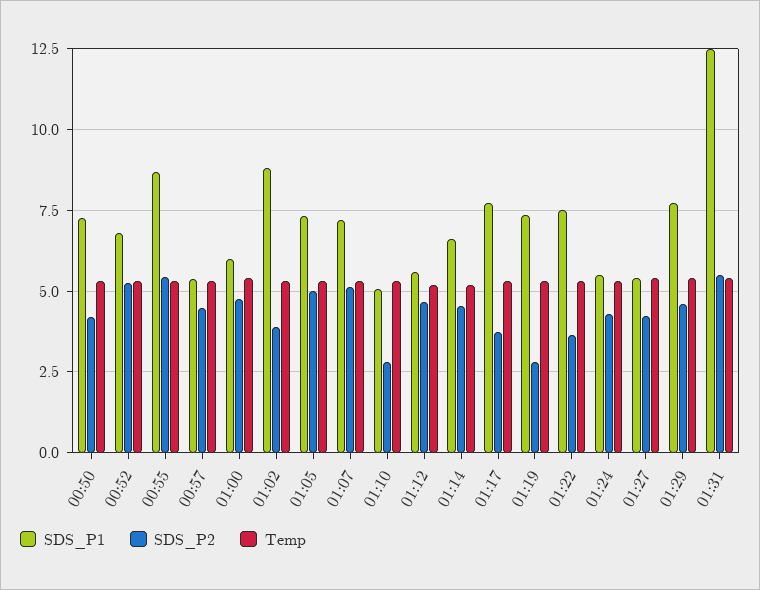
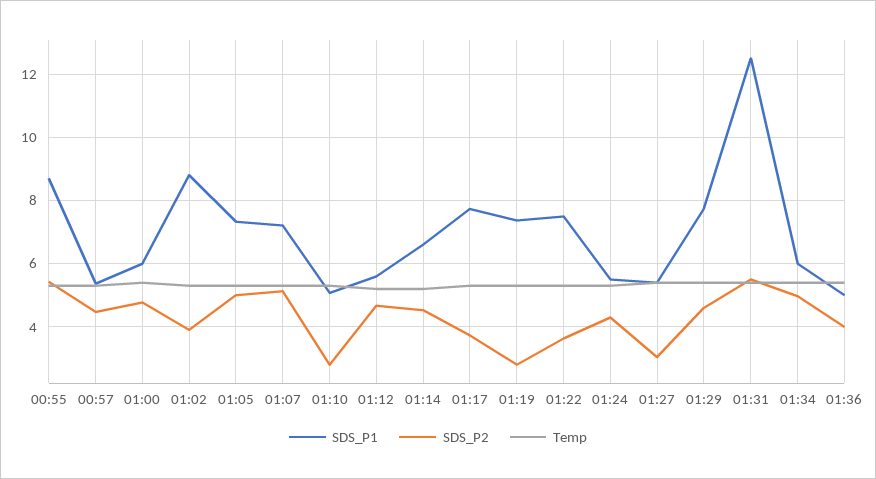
SDS_P1, 00:50: 7.25 -> none
SDS_P2, 00:50: 4.25 -> none
Temp, 00:50: 5.25 -> none
SDS_P1, 00:52: 6.75 -> none
SDS_P2, 00:52: 5.25 -> none
Temp, 00:52: 5.25 -> none
SDS_P2, 01:27: 4.25 -> 3
SDS_P1, 01:34: none -> 6
SDS_P2, 01:34: none -> 5
Temp, 01:34: none -> 5.4
SDS_P1, 01:36: none -> 5
SDS_P2, 01:36: none -> 4
Temp, 01:36: none -> 5.4

